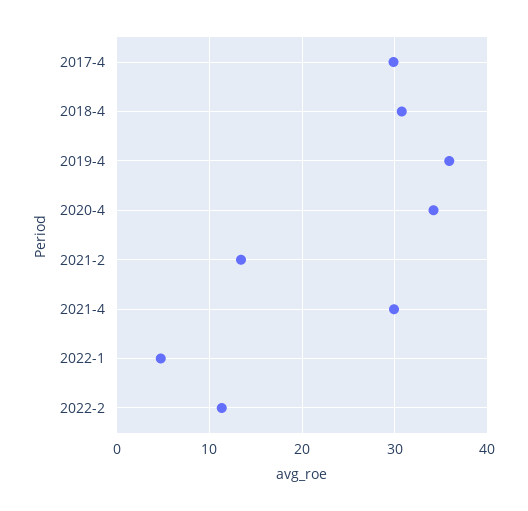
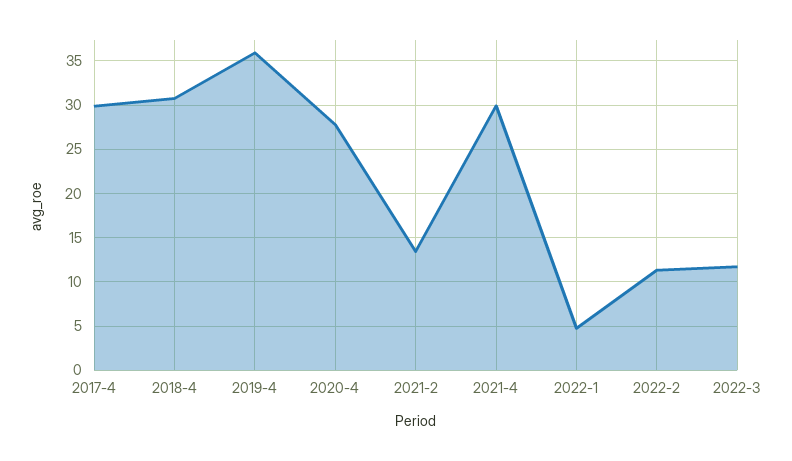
2020-4: 34 -> 28
2022-3: none -> 12

